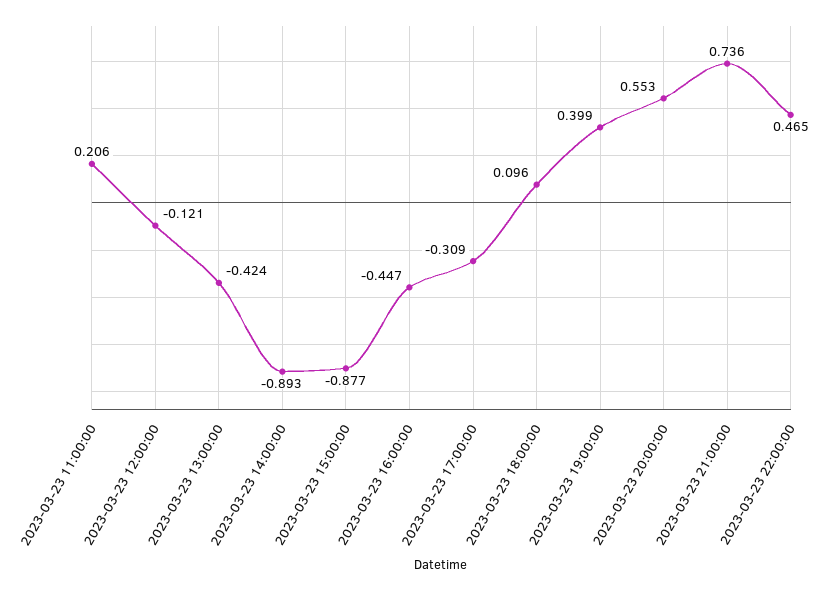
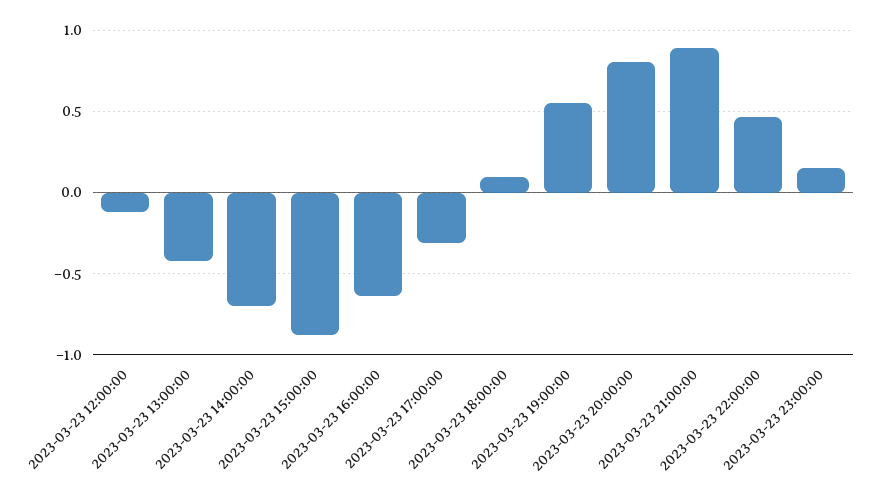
2023-03-23 11:00:00: 0.206 -> none
2023-03-23 14:00:00: -0.893 -> -0.7
2023-03-23 16:00:00: -0.447 -> -0.65
2023-03-23 19:00:00: 0.399 -> 0.55
2023-03-23 20:00:00: 0.553 -> 0.8
2023-03-23 21:00:00: 0.736 -> 0.9
2023-03-23 23:00:00: none -> 0.15

